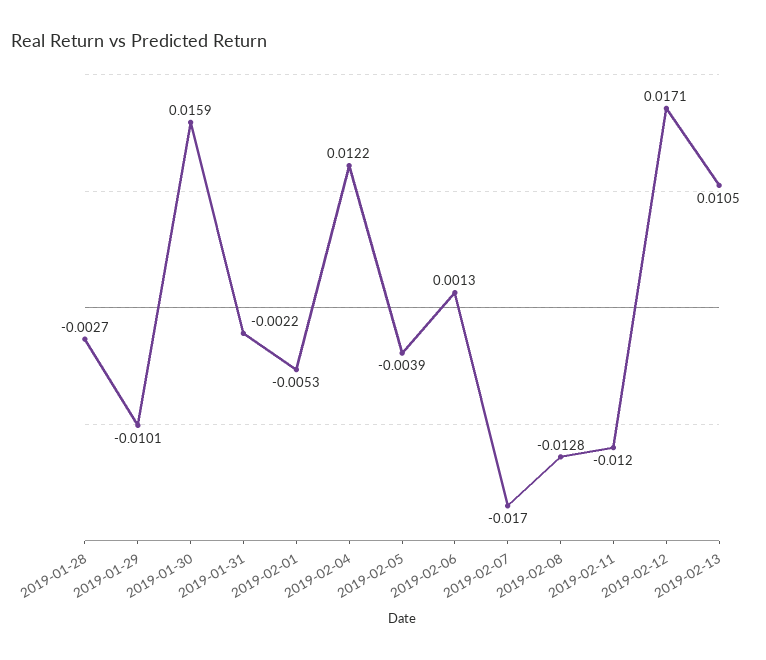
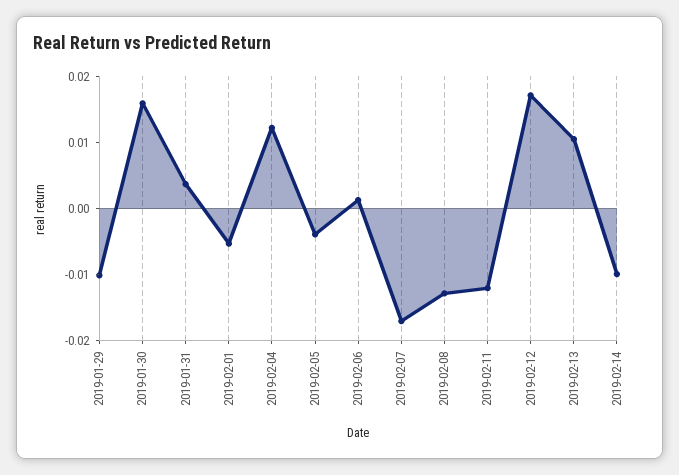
2019-01-28: -0.0027 -> none
2019-01-31: -0.0022 -> 0.004
2019-02-14: none -> -0.01

